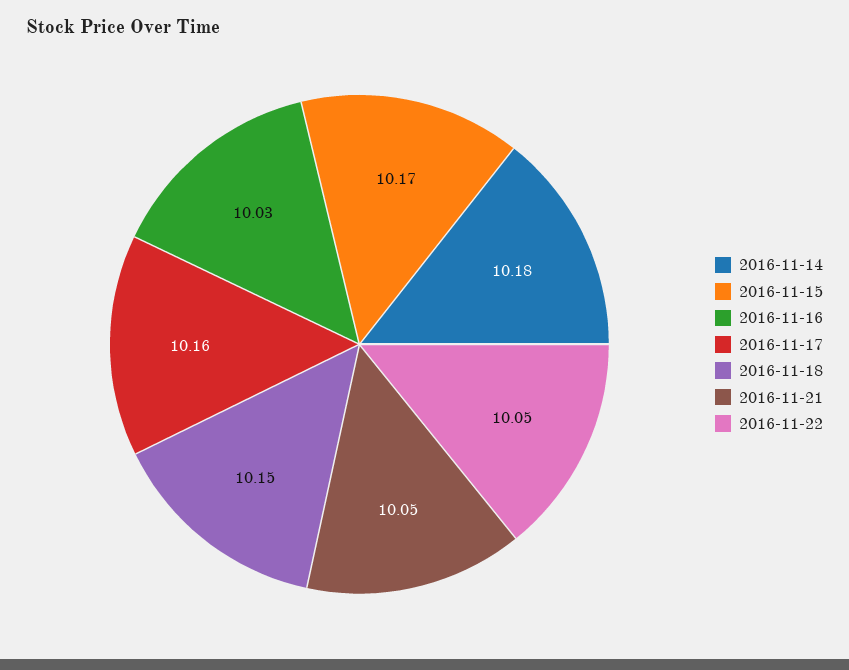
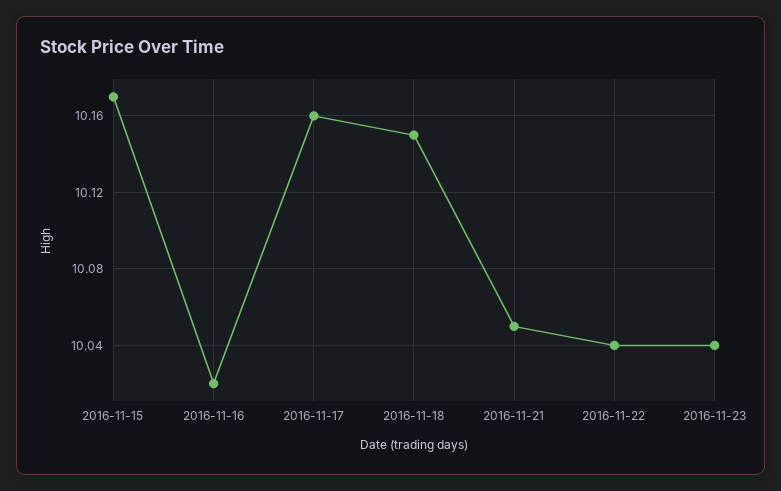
2016-11-14: 10.18 -> none
2016-11-16: 10.03 -> 10.02
2016-11-22: 10.05 -> 10.04
2016-11-23: none -> 10.04

